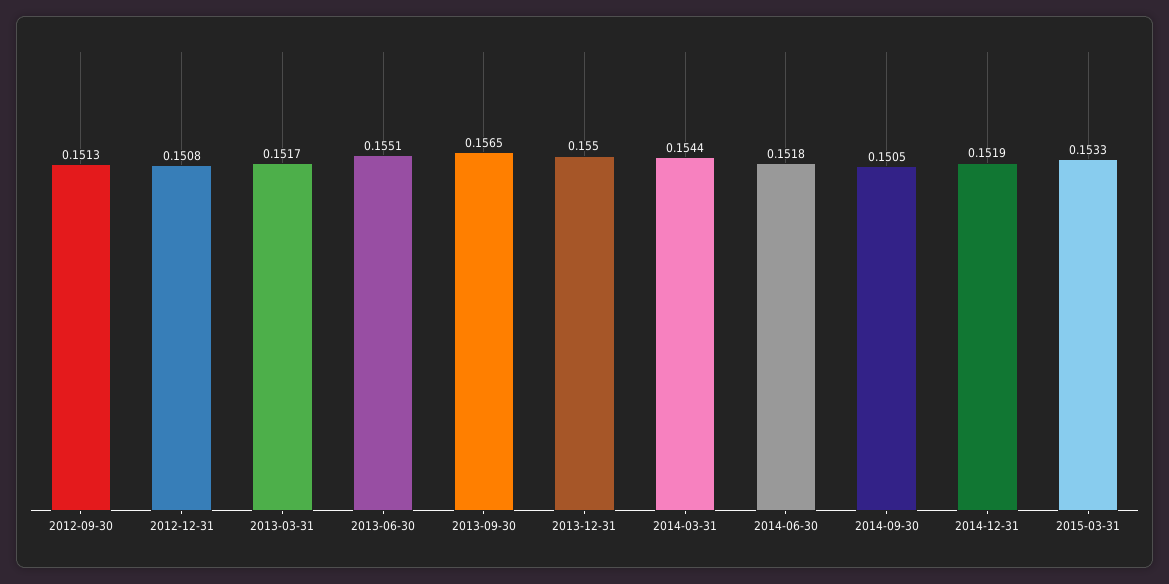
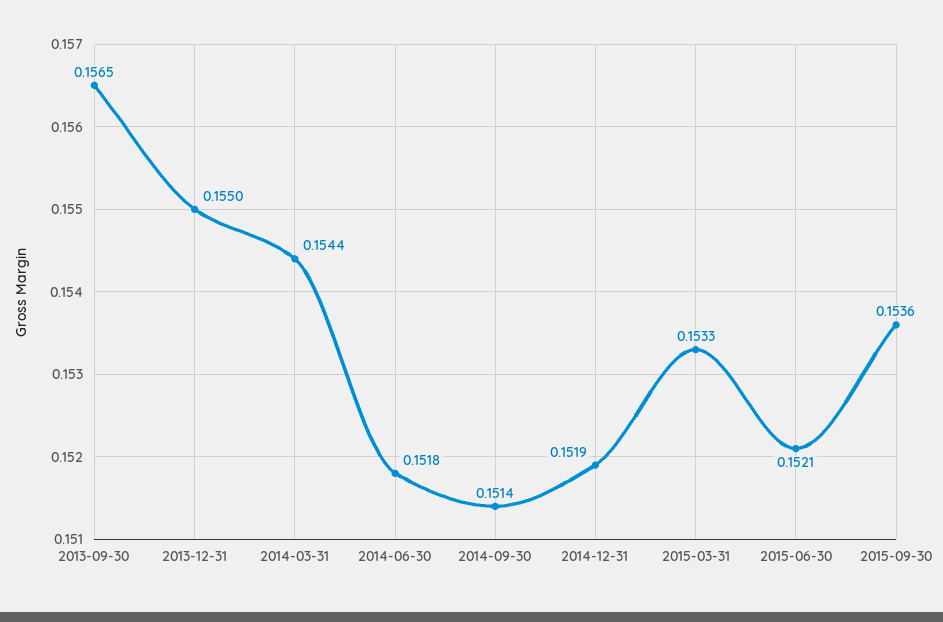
2012-09-30: 0.1513 -> none
2012-12-31: 0.1508 -> none
2013-03-31: 0.1517 -> none
2013-06-30: 0.1551 -> none
2014-09-30: 0.1505 -> 0.1514
2015-06-30: none -> 0.1521
2015-09-30: none -> 0.1536

